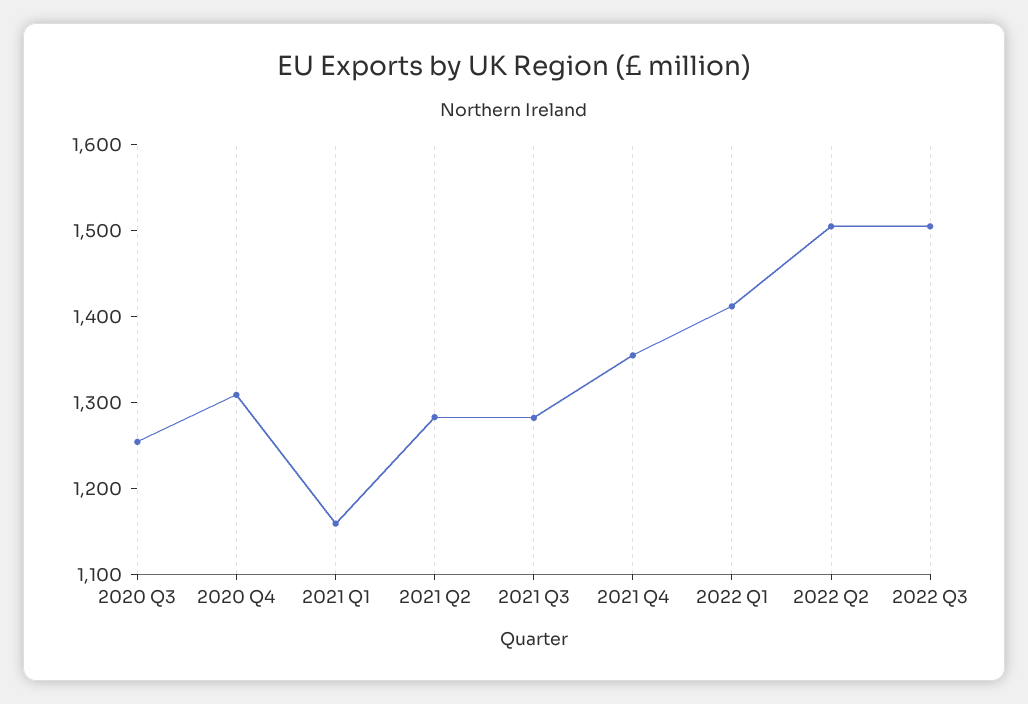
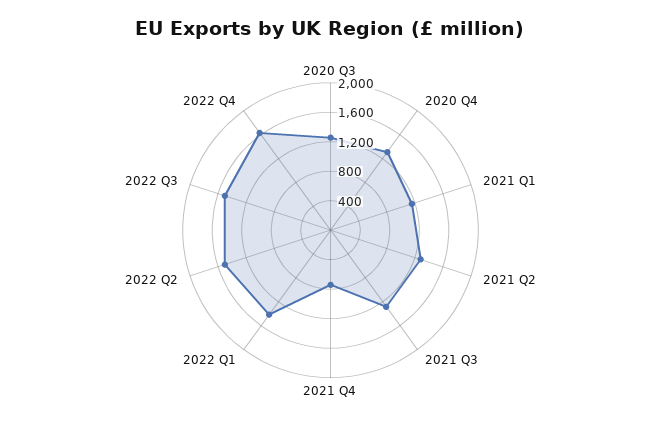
2021 Q4: 1360 -> 800
2022 Q4: none -> 1600

